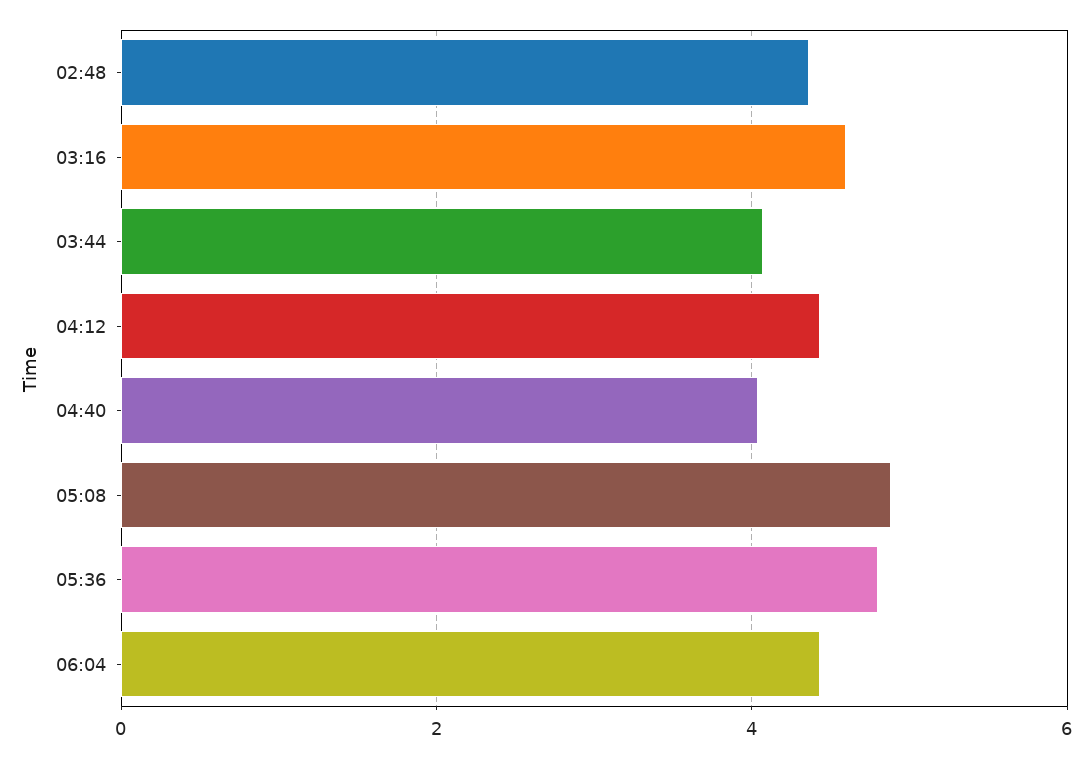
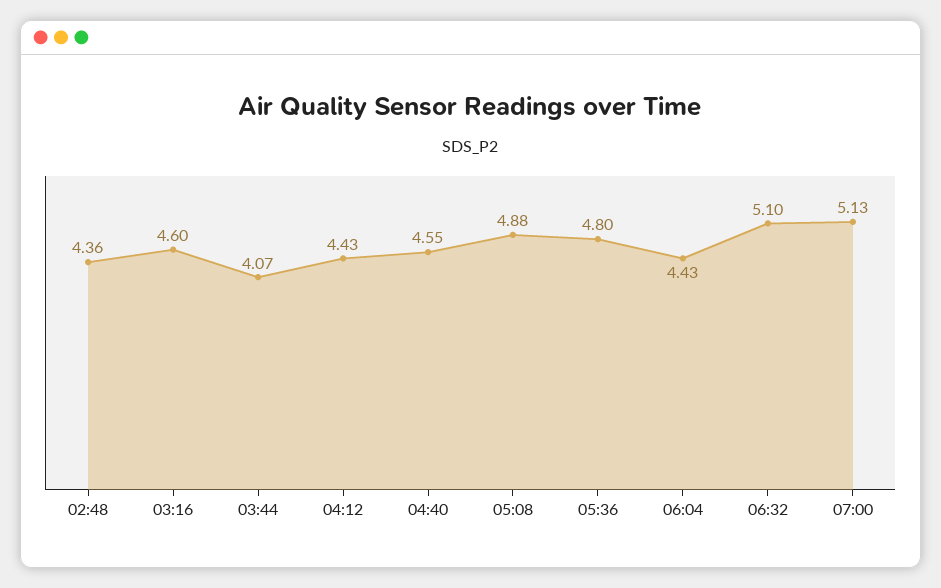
04:40: 4 -> 4.55
06:32: none -> 5.1
07:00: none -> 5.13

